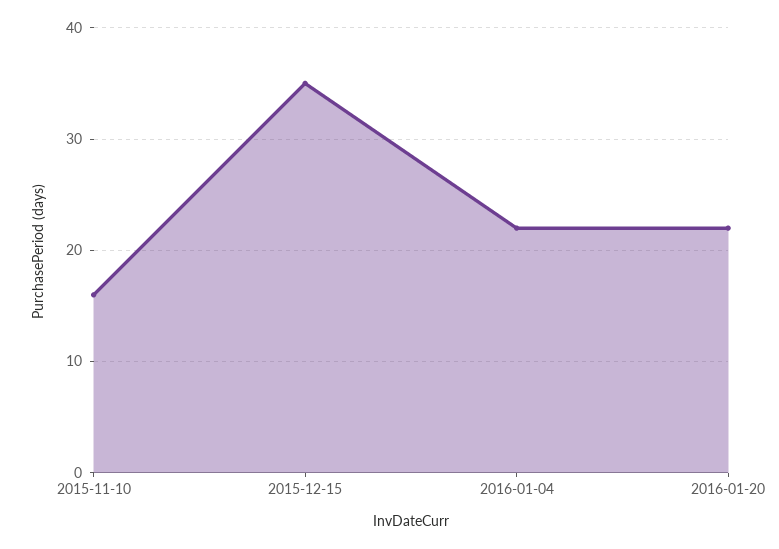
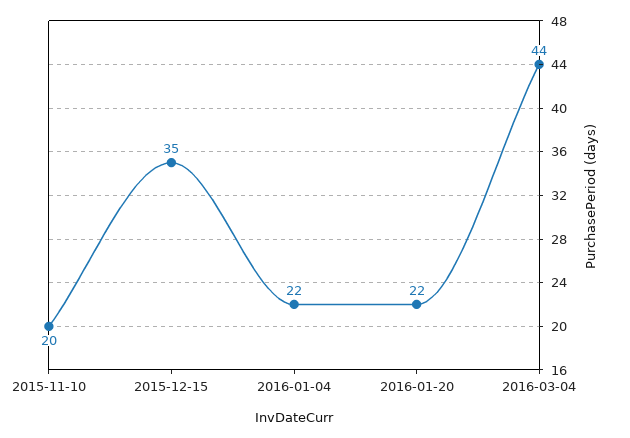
2015-11-10: 16 -> 20
2016-03-04: none -> 44

